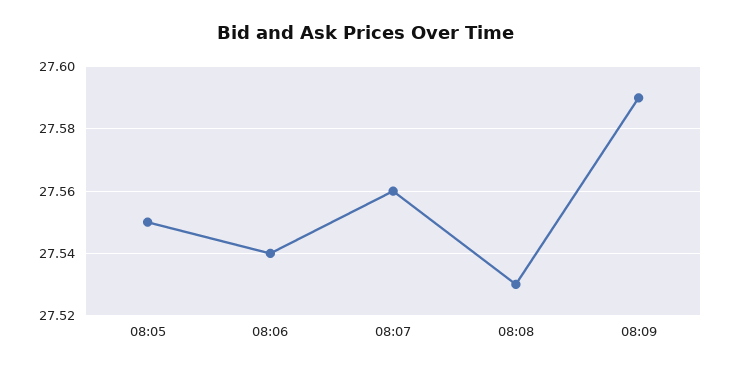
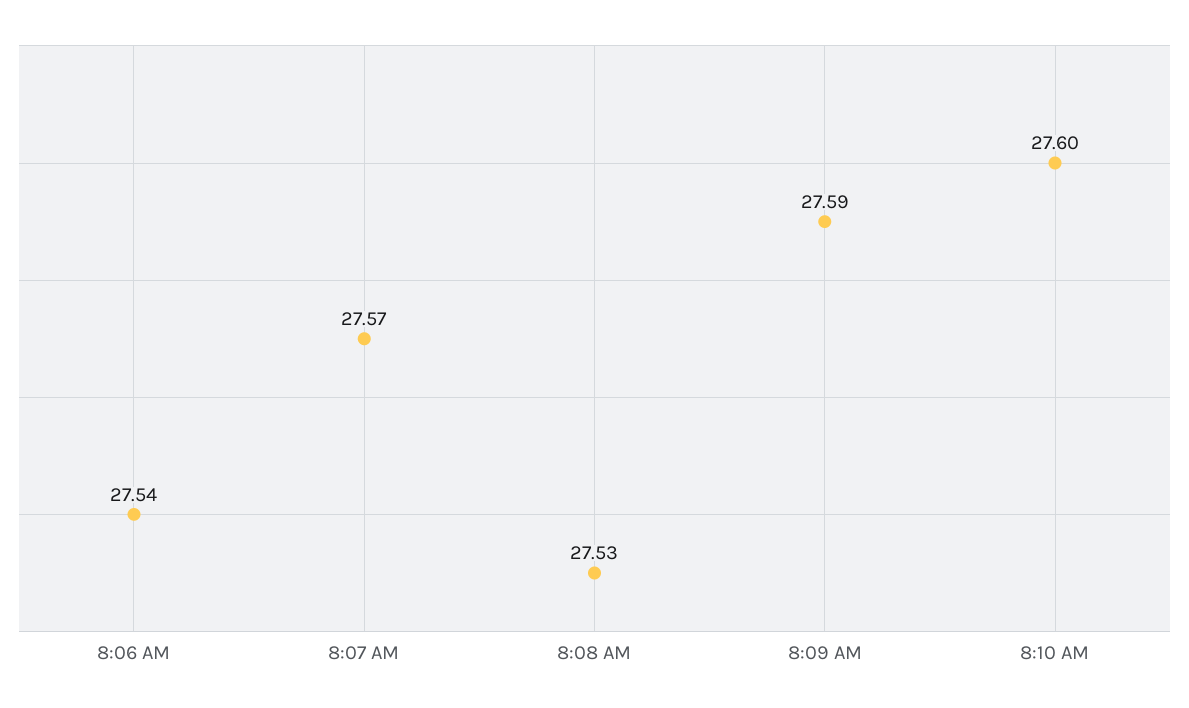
08:05: 27.55 -> none
08:07: 27.56 -> 27.57
8:10 AM: none -> 27.6

